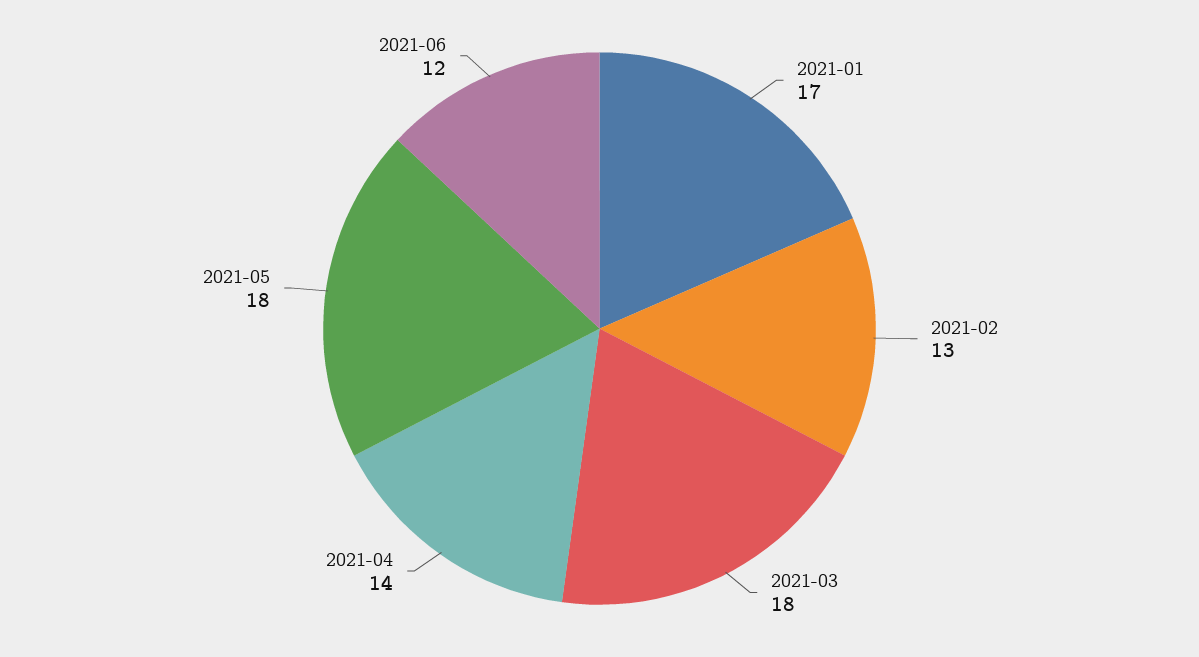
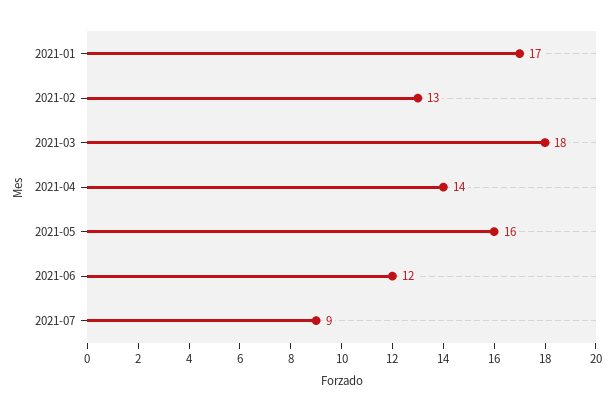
2021-05: 18 -> 16
2021-07: none -> 9

